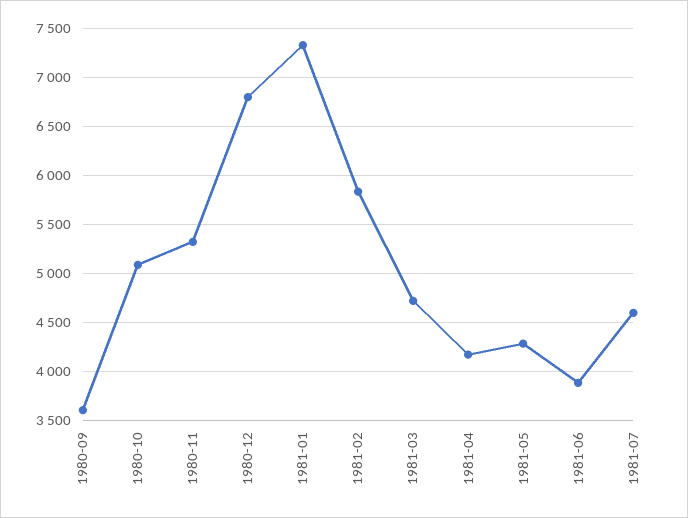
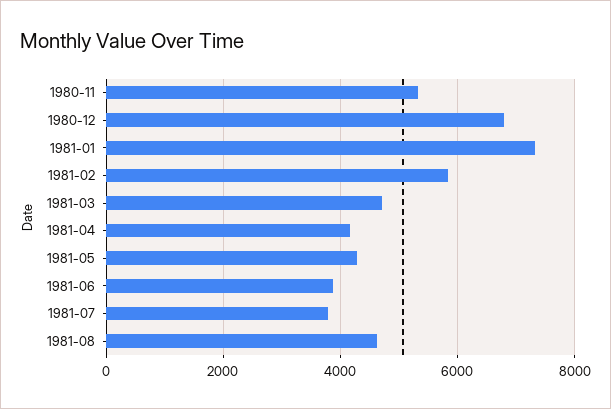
1980-09: 3600 -> none
1980-10: 5100 -> none
1981-07: 4600 -> 3800
1981-08: none -> 4600

